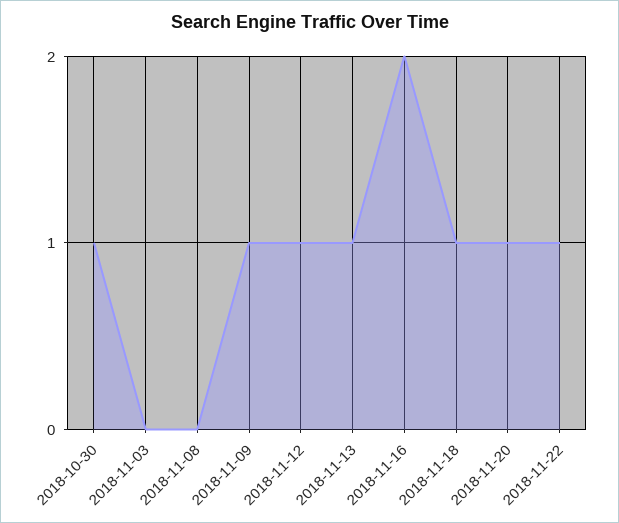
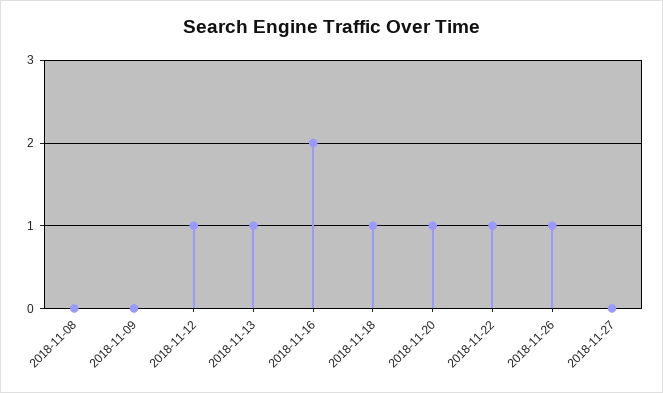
2018-10-30: 1 -> none
2018-11-03: 0 -> none
2018-11-09: 1 -> 0
2018-11-26: none -> 1
2018-11-27: none -> 0

